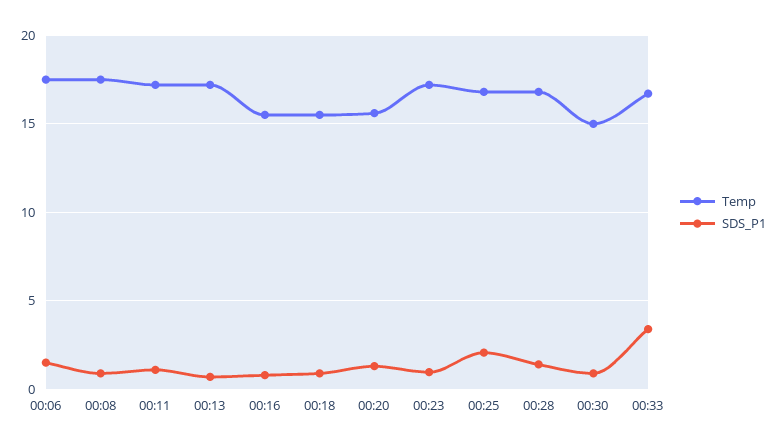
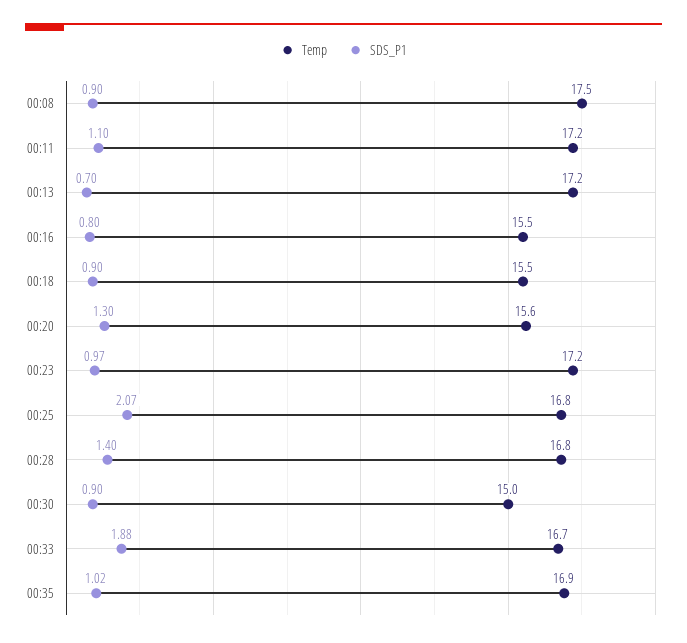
Temp, 00:06: 17.5 -> none
SDS_P1, 00:06: 1.5 -> none
SDS_P1, 00:33: 3.5 -> 1.88
Temp, 00:35: none -> 16.9
SDS_P1, 00:35: none -> 1.02

